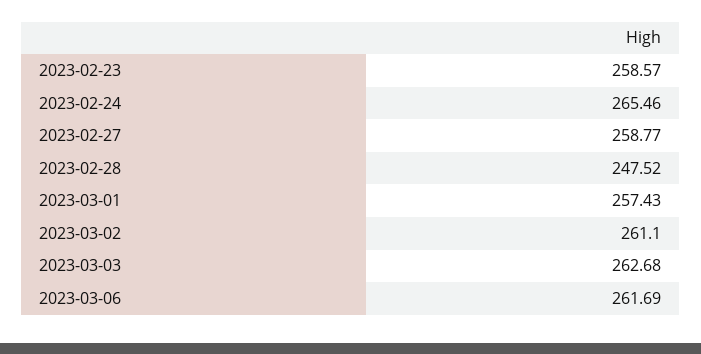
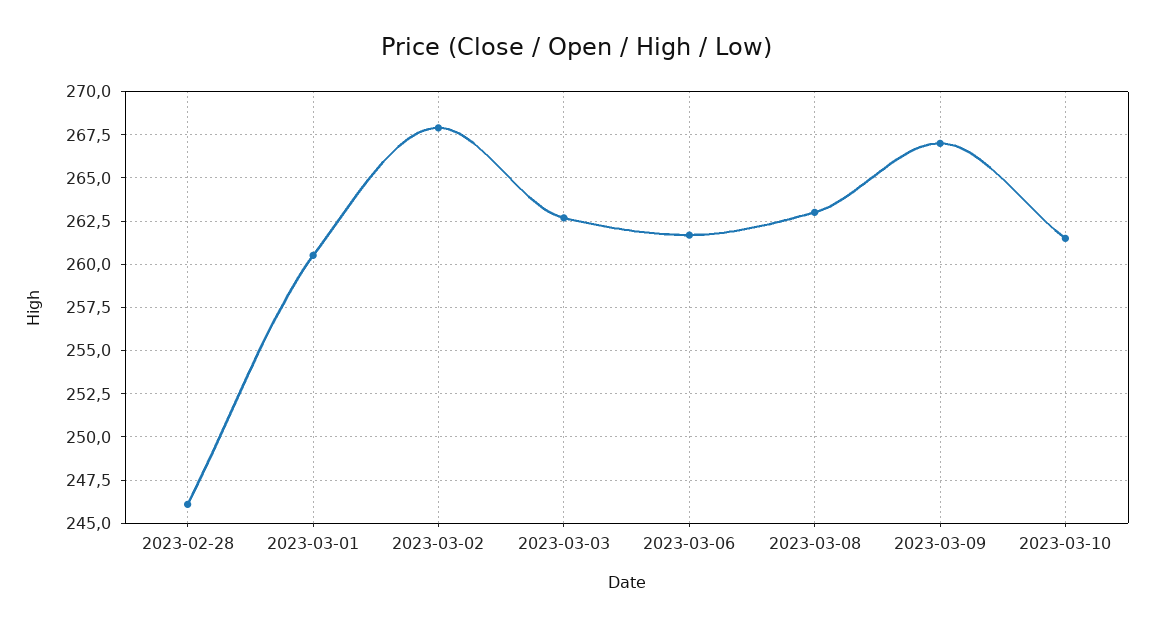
2023-02-23: 258.57 -> none
2023-02-24: 265.46 -> none
2023-02-27: 258.77 -> none
2023-02-28: 247.52 -> 246
2023-03-01: 257.43 -> 260.5
2023-03-02: 261.1 -> 268
2023-03-08: none -> 263
2023-03-09: none -> 267
2023-03-10: none -> 261.5

